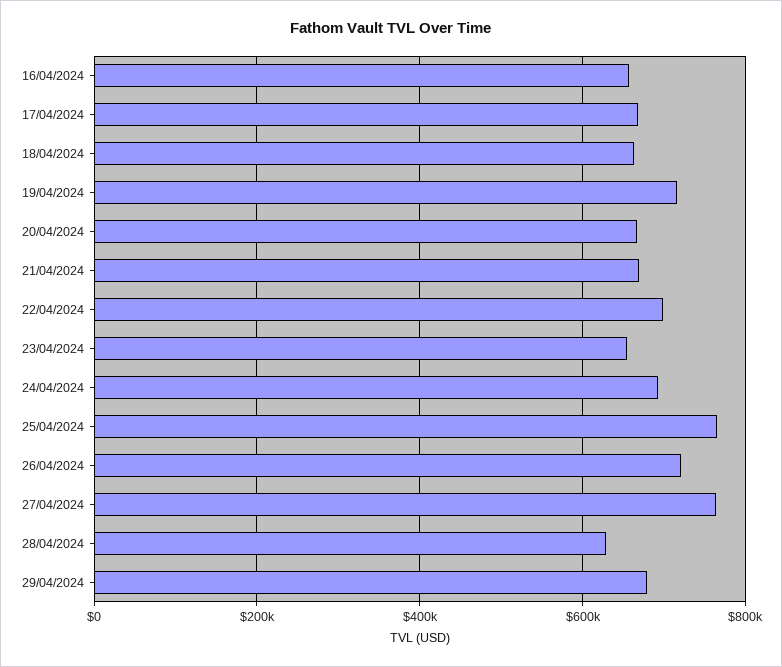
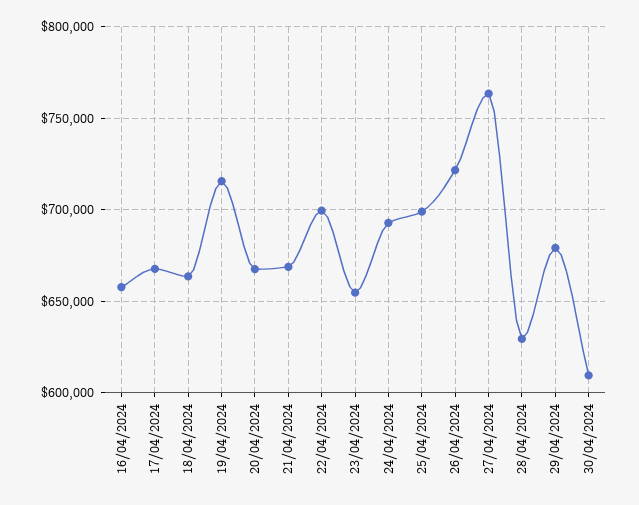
25/04/2024: 760000 -> 700000
30/04/2024: none -> 610000

